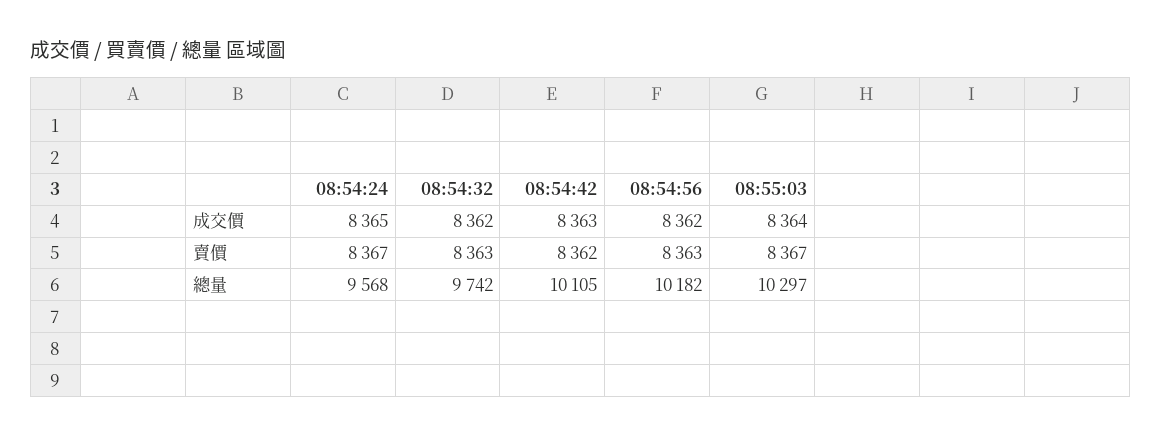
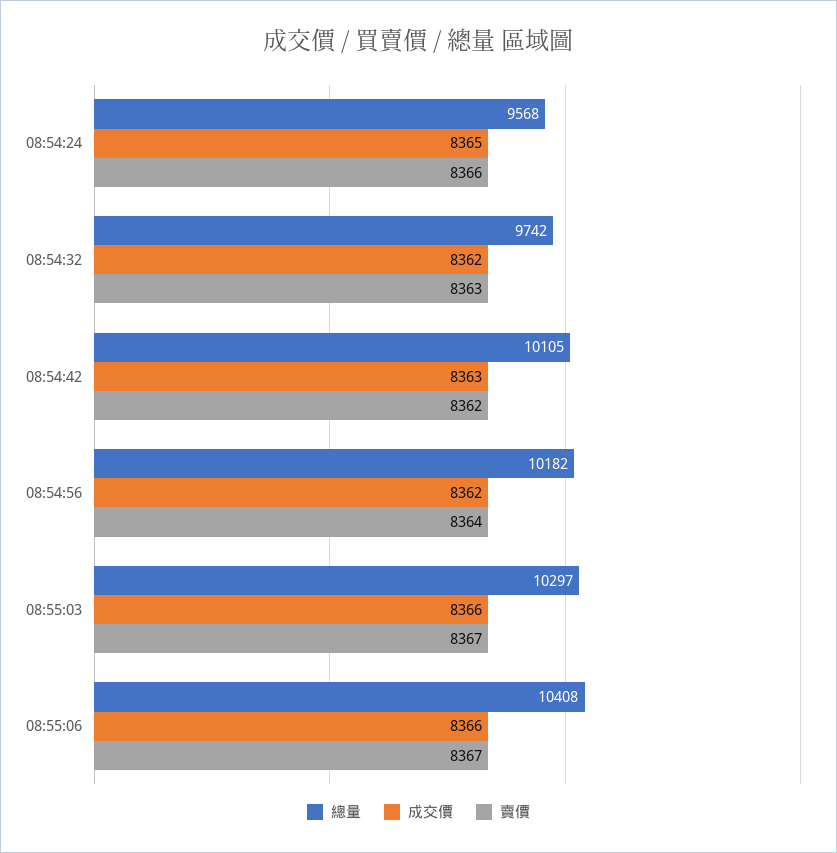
成交價, 08:55:03: 8364 -> 8366
賣價, 08:54:24: 8367 -> 8366
賣價, 08:54:56: 8363 -> 8364
總量, 08:55:06: none -> 10408
成交價, 08:55:06: none -> 8366
賣價, 08:55:06: none -> 8367

